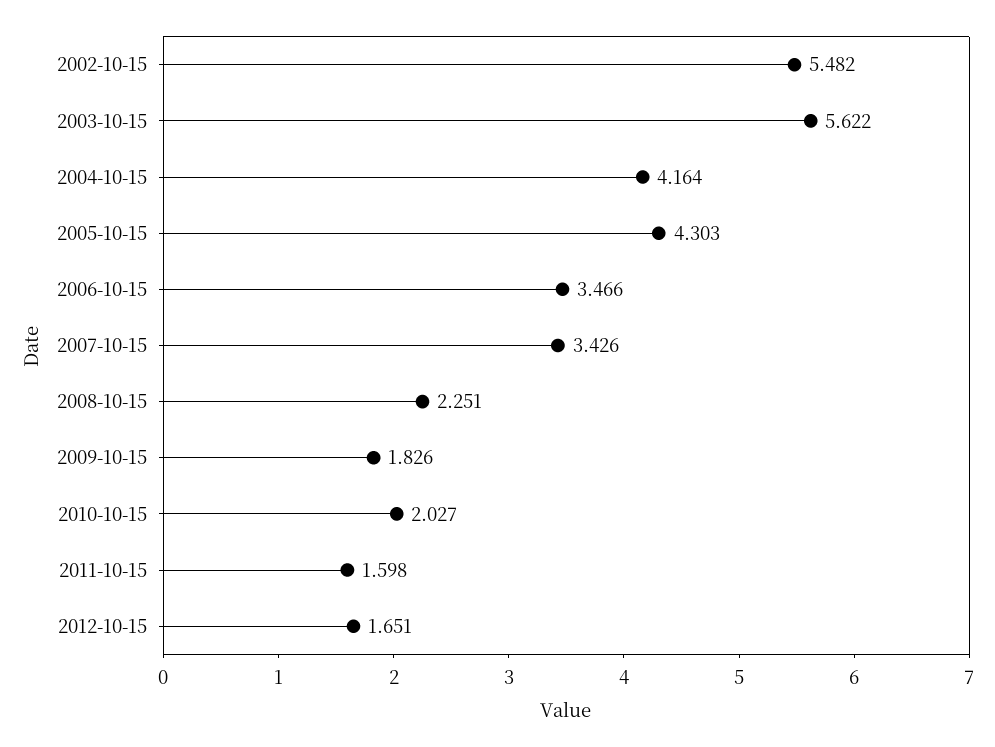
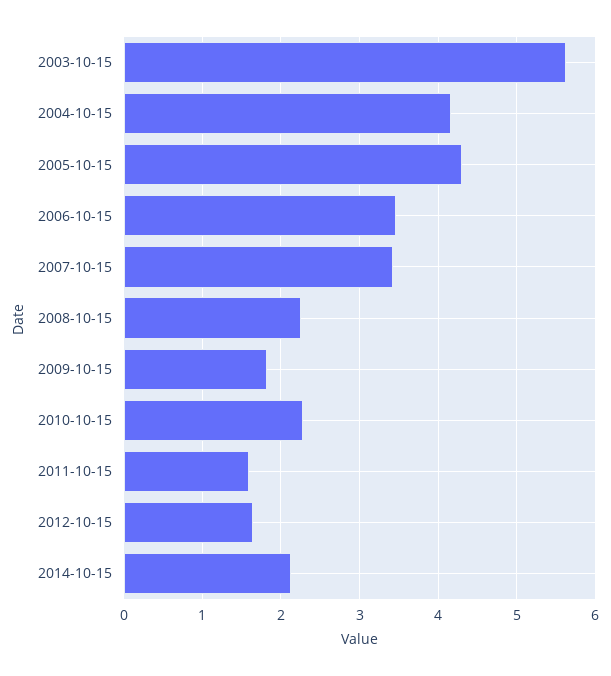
2002-10-15: 5.482 -> none
2010-10-15: 2.027 -> 2.3
2014-10-15: none -> 2.1

